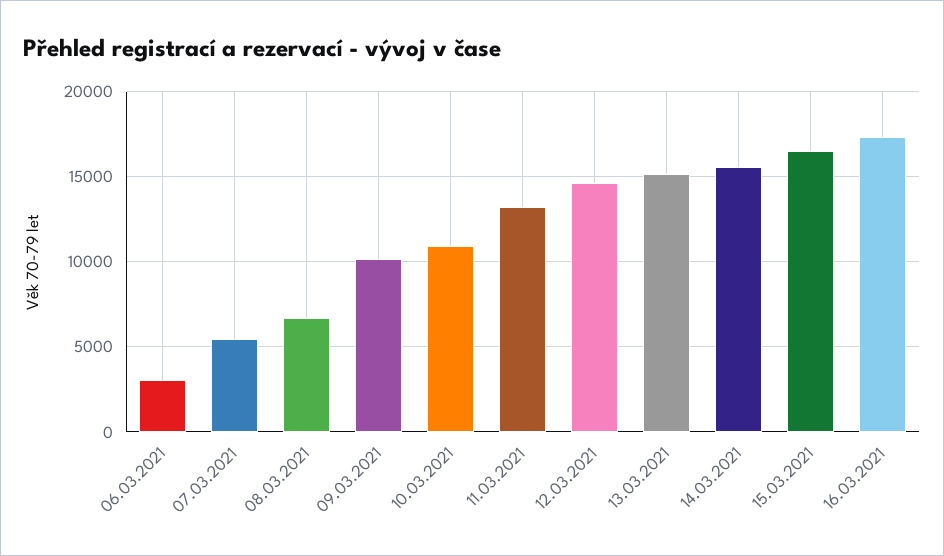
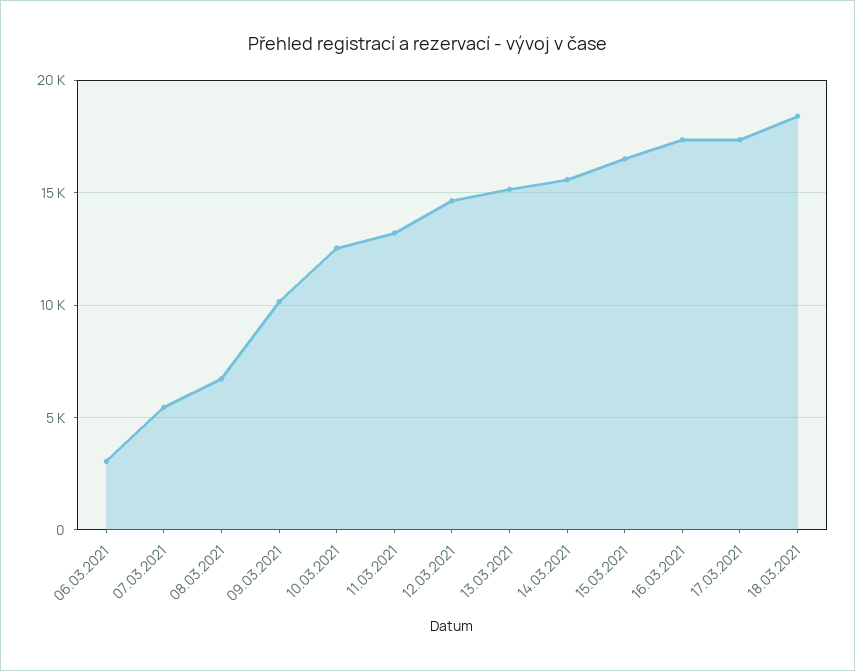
10.03.2021: 11000 -> 12500
17.03.2021: none -> 17500
18.03.2021: none -> 18500

